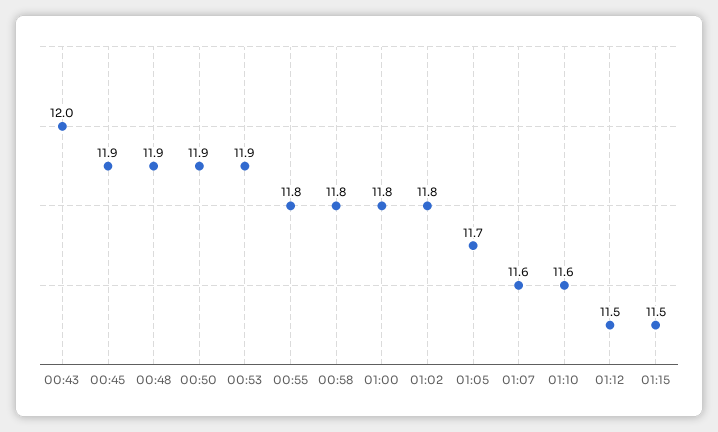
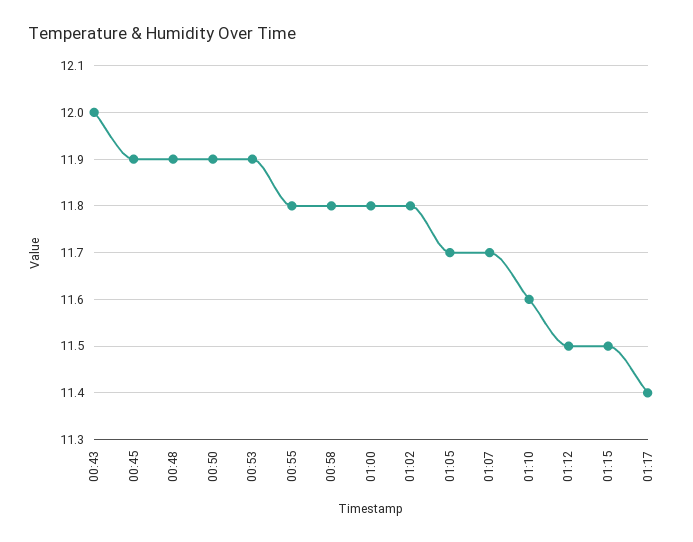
01:07: 11.6 -> 11.7
01:17: none -> 11.4

